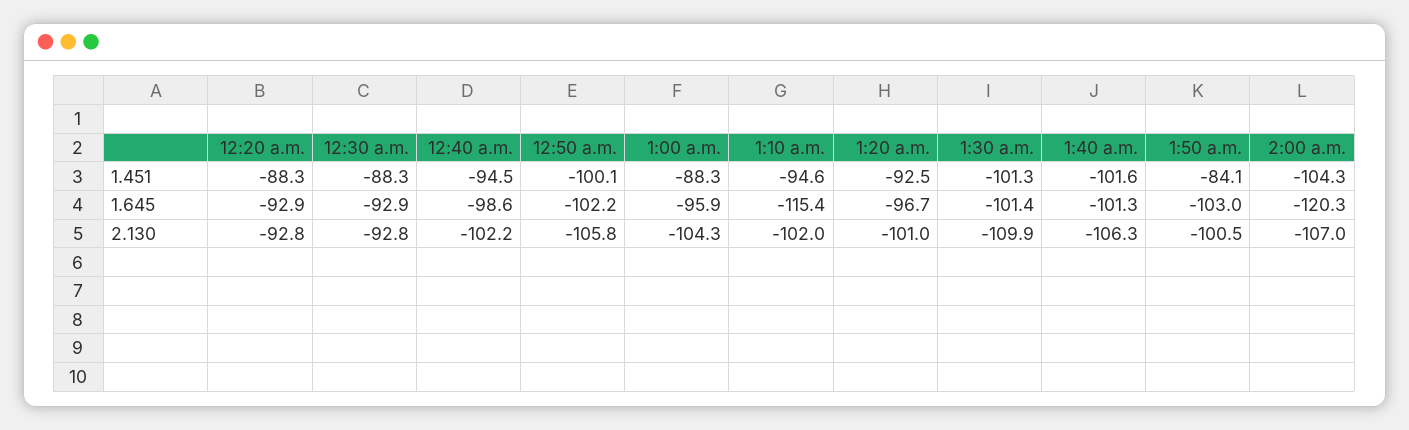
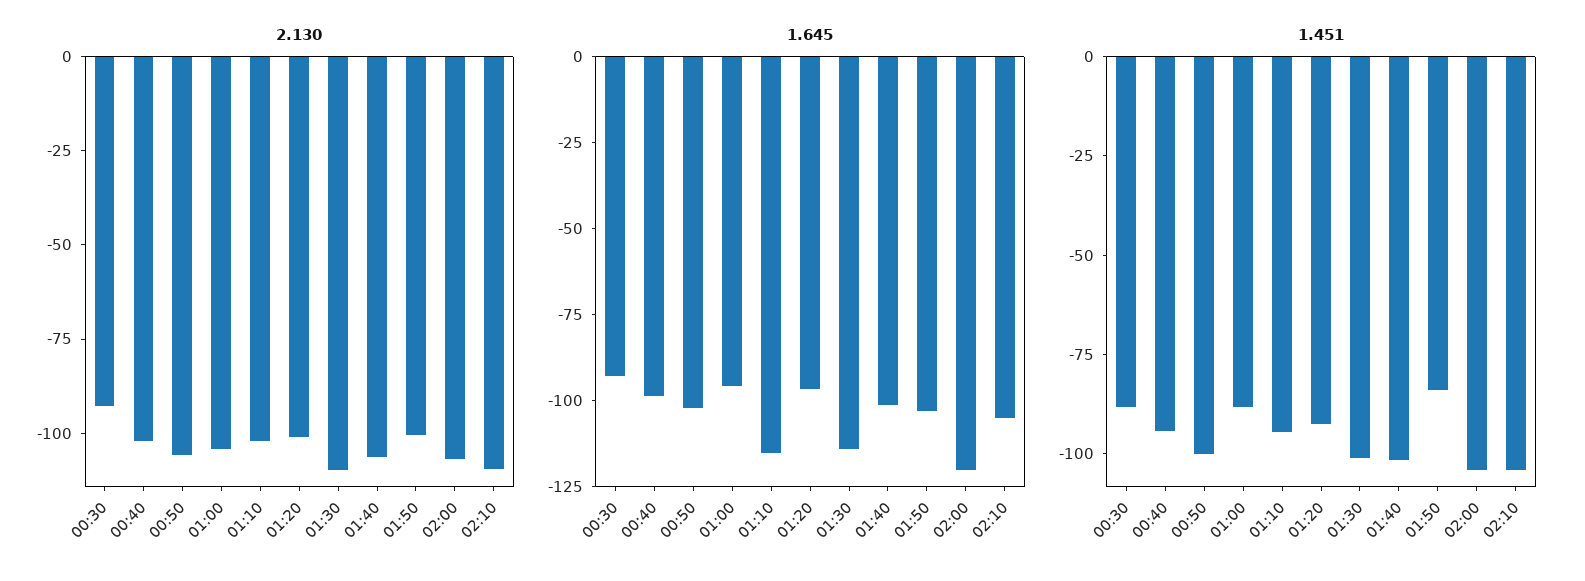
1.451, 12:20 a.m.: -88.3 -> none
1.645, 12:20 a.m.: -92.9 -> none
1.645, 1:30 a.m.: -101.4 -> -115
2.130, 12:20 a.m.: -92.8 -> none
2.130, 02:10: none -> -110
1.645, 02:10: none -> -105
1.451, 02:10: none -> -105

